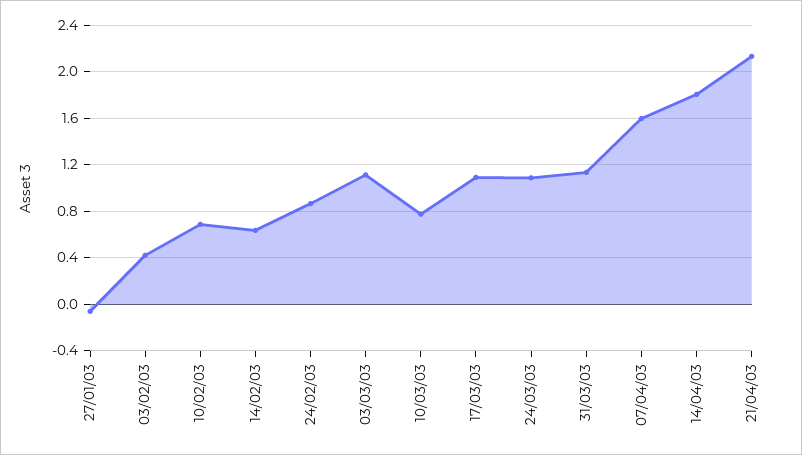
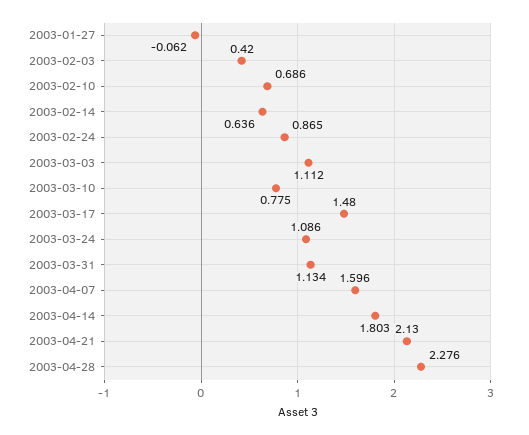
17/03/03: 1.1 -> 1.48
2003-04-28: none -> 2.276

